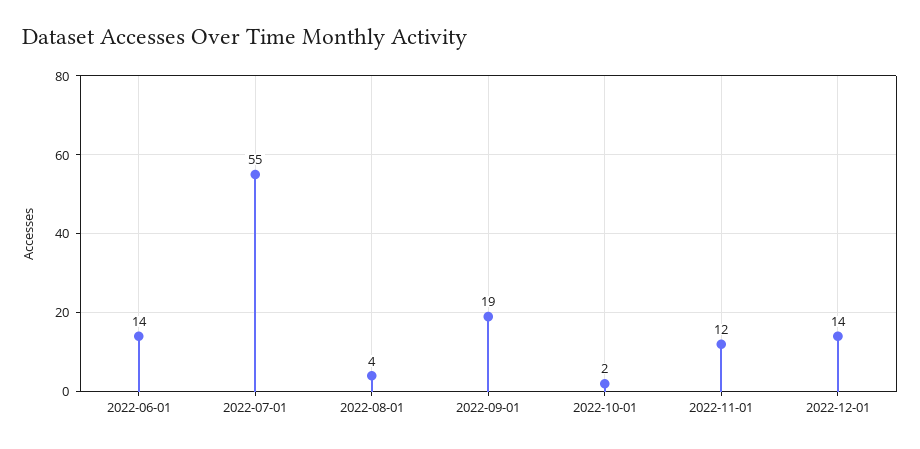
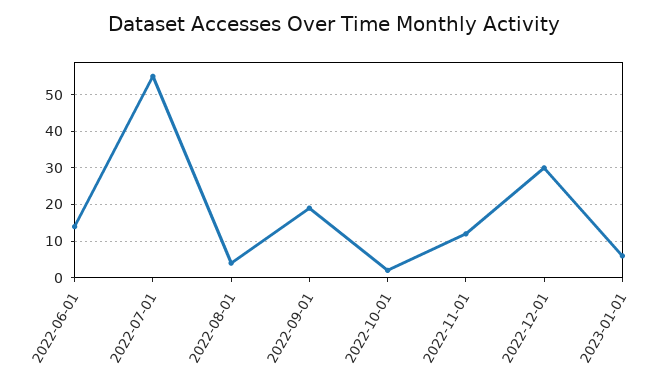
2022-12-01: 14 -> 30
2023-01-01: none -> 5

